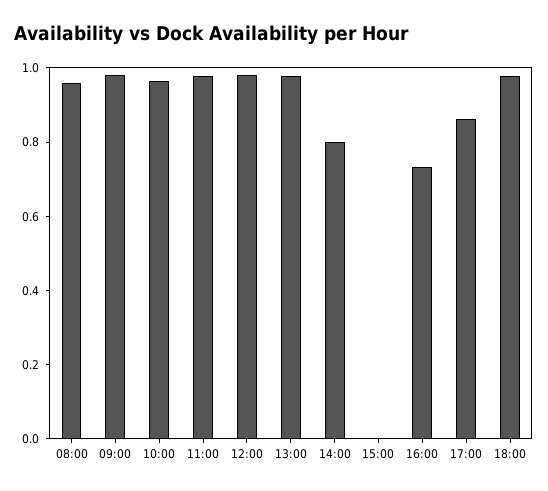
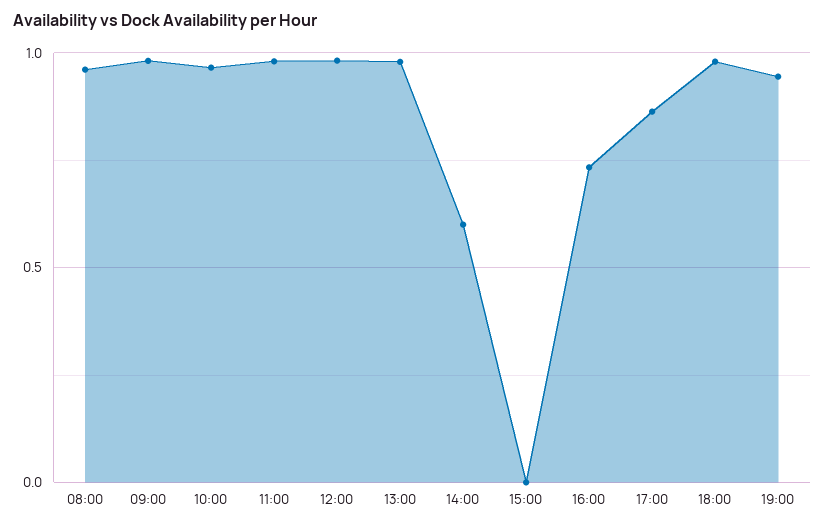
14:00: 0.8 -> 0.6
19:00: none -> 0.95

